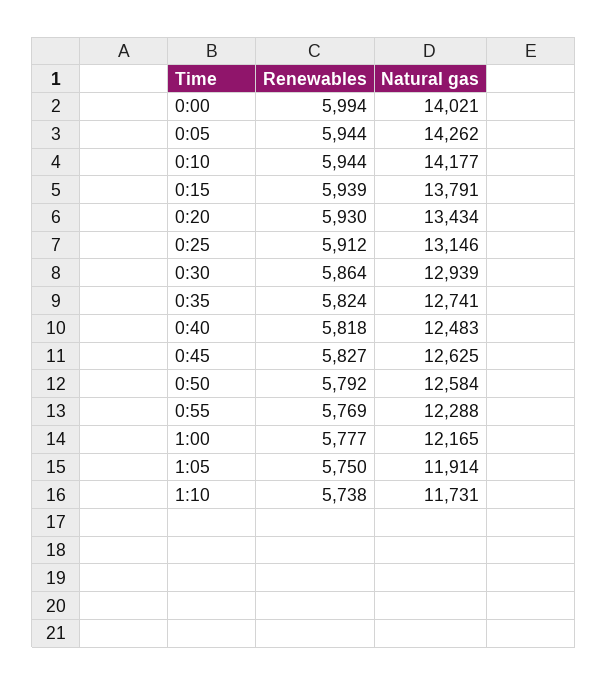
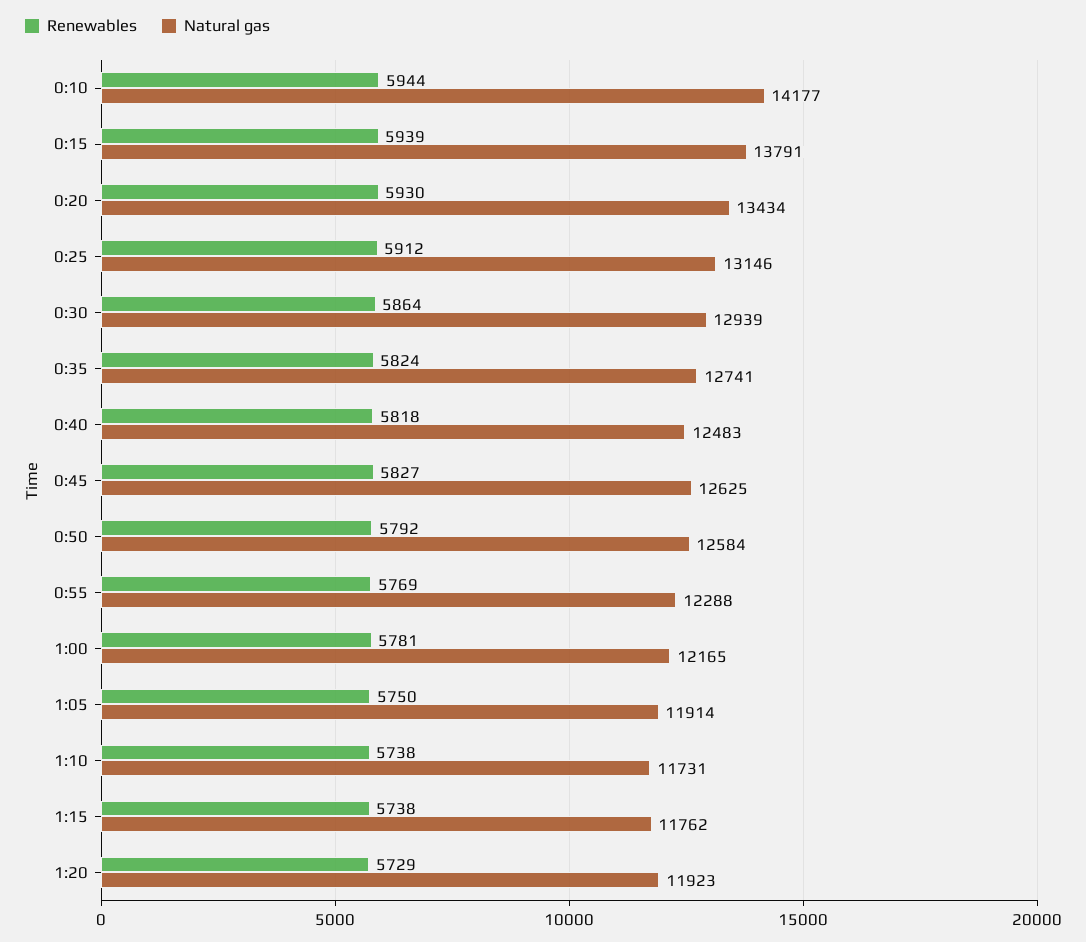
Renewables, 0:00: 5994 -> none
Natural gas, 0:00: 14021 -> none
Renewables, 0:05: 5944 -> none
Natural gas, 0:05: 14262 -> none
Renewables, 1:00: 5777 -> 5781
Renewables, 1:15: none -> 5738
Natural gas, 1:15: none -> 11762
Renewables, 1:20: none -> 5729
Natural gas, 1:20: none -> 11923

